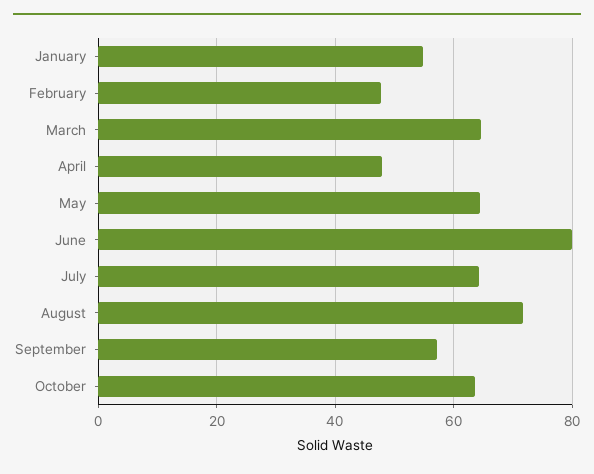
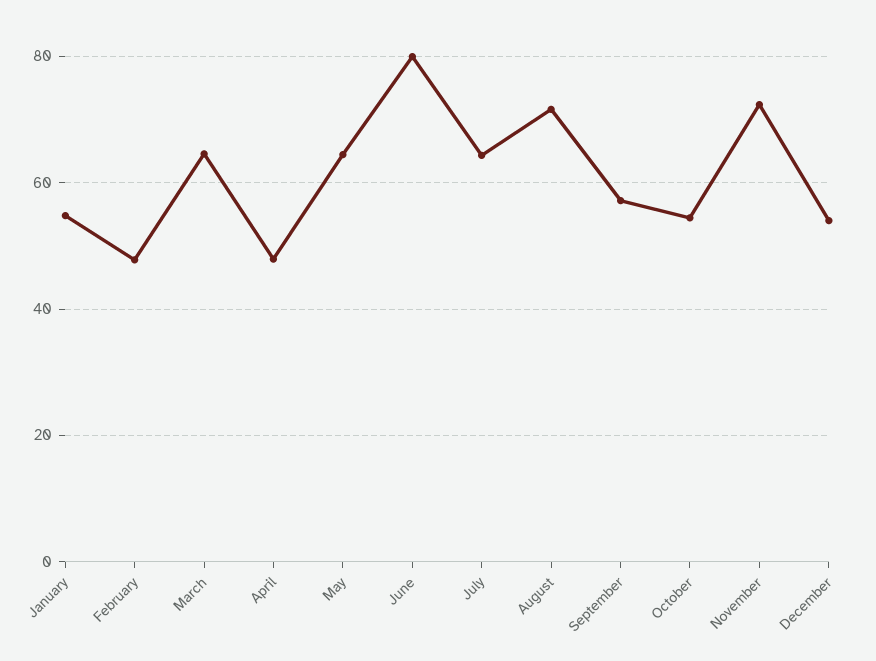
October: 64 -> 54
November: none -> 72
December: none -> 54

